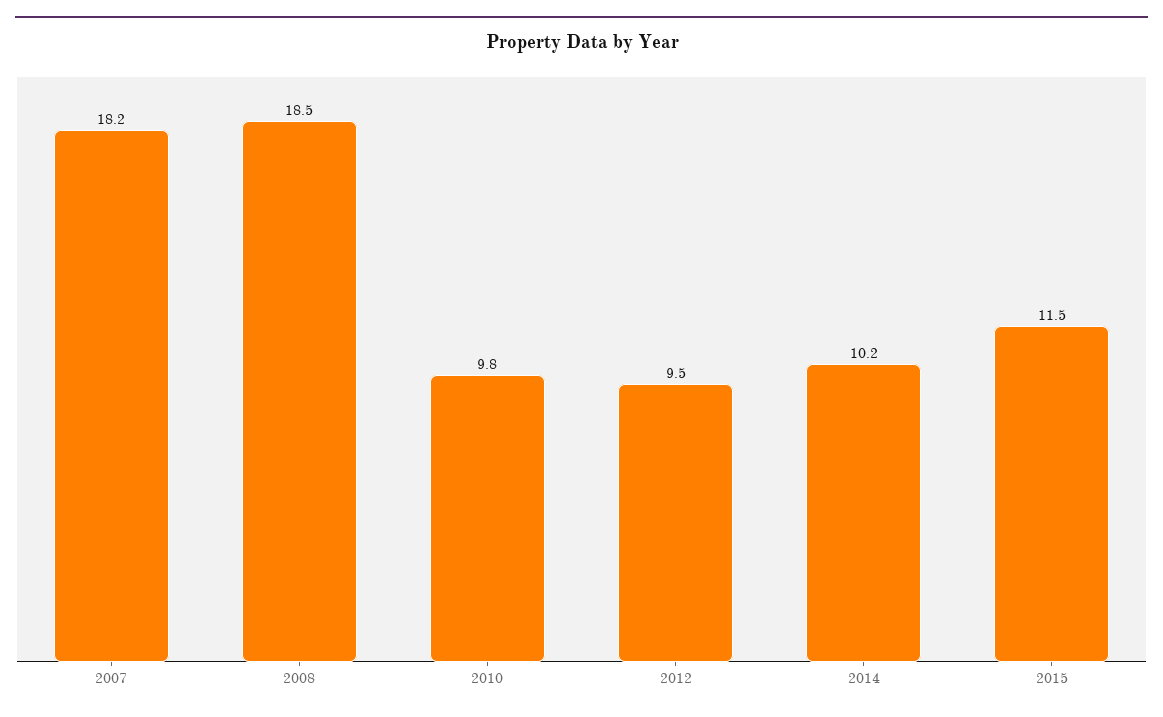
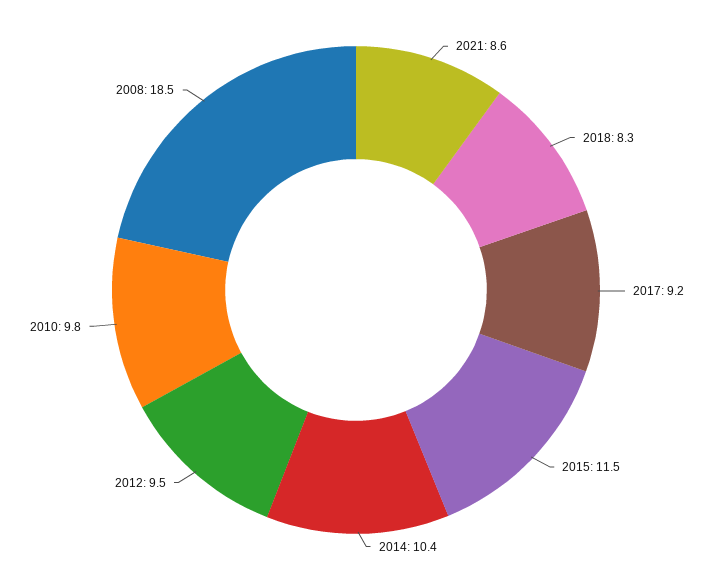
2007: 18.2 -> none
2014: 10.2 -> 10.4
2021: none -> 8.6
2018: none -> 8.3
2017: none -> 9.2

